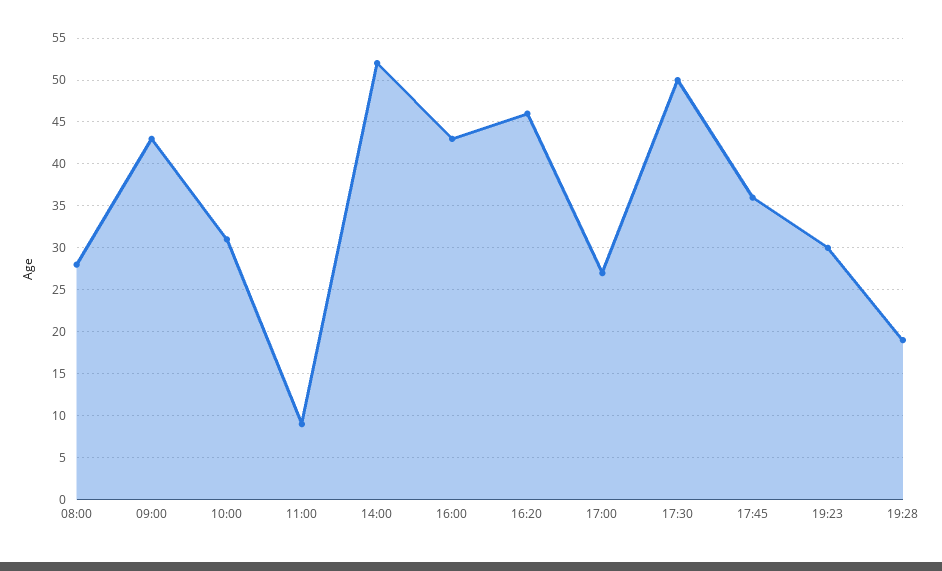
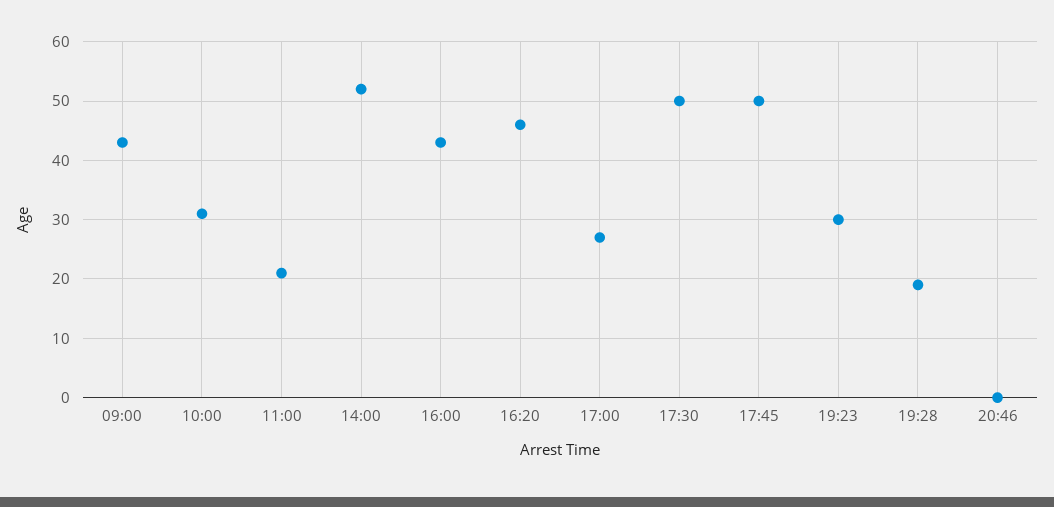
08:00: 28 -> none
11:00: 9 -> 20
17:45: 36 -> 50
20:46: none -> 0

